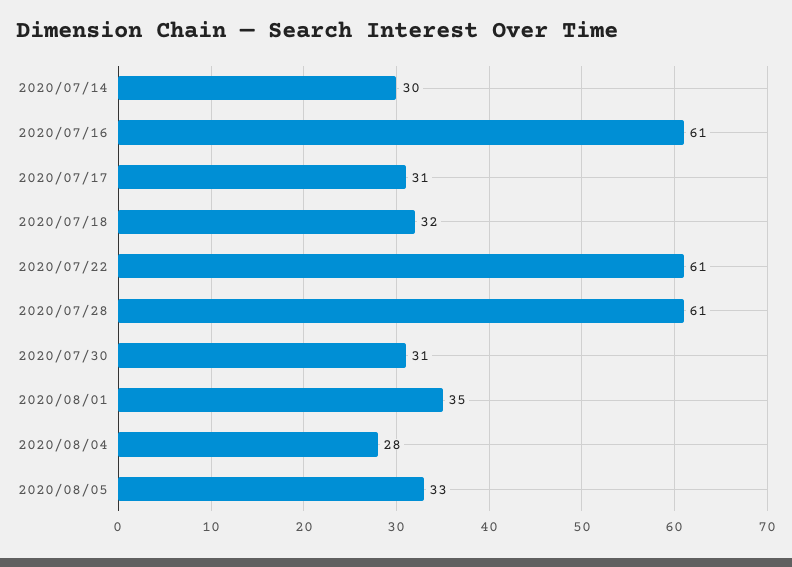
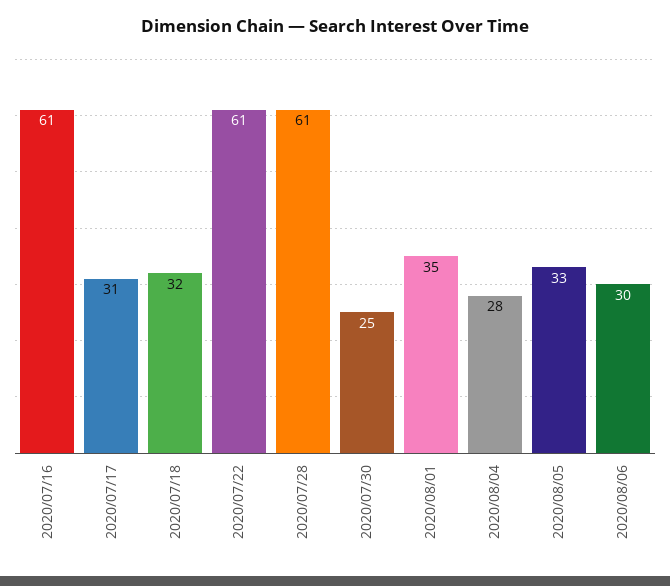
2020/07/14: 30 -> none
2020/07/30: 31 -> 25
2020/08/06: none -> 30

